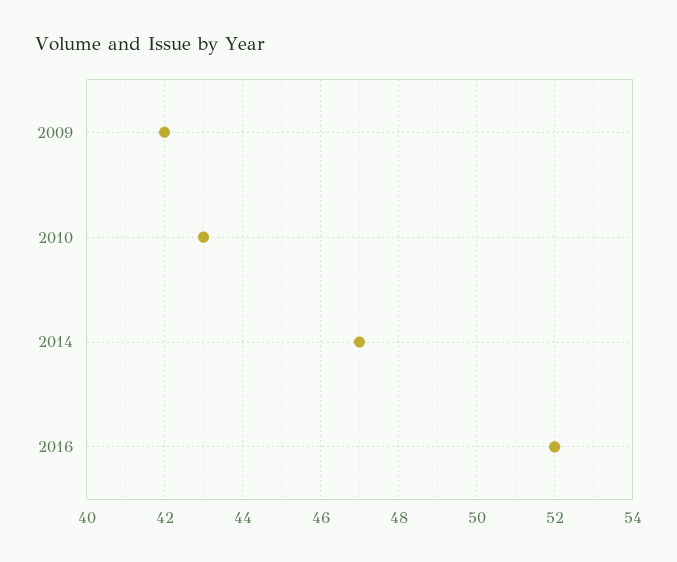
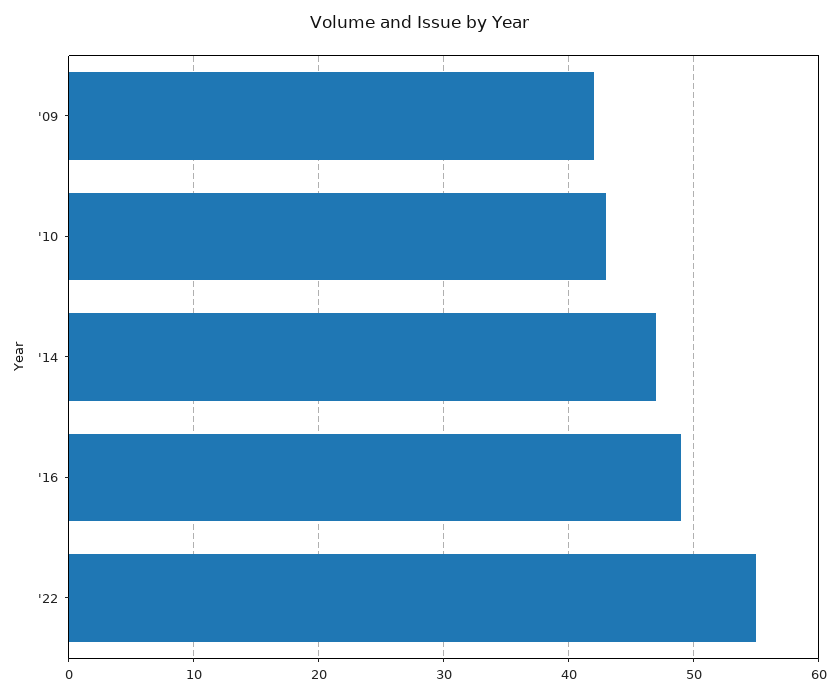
2016: 52 -> 49
'22: none -> 55

